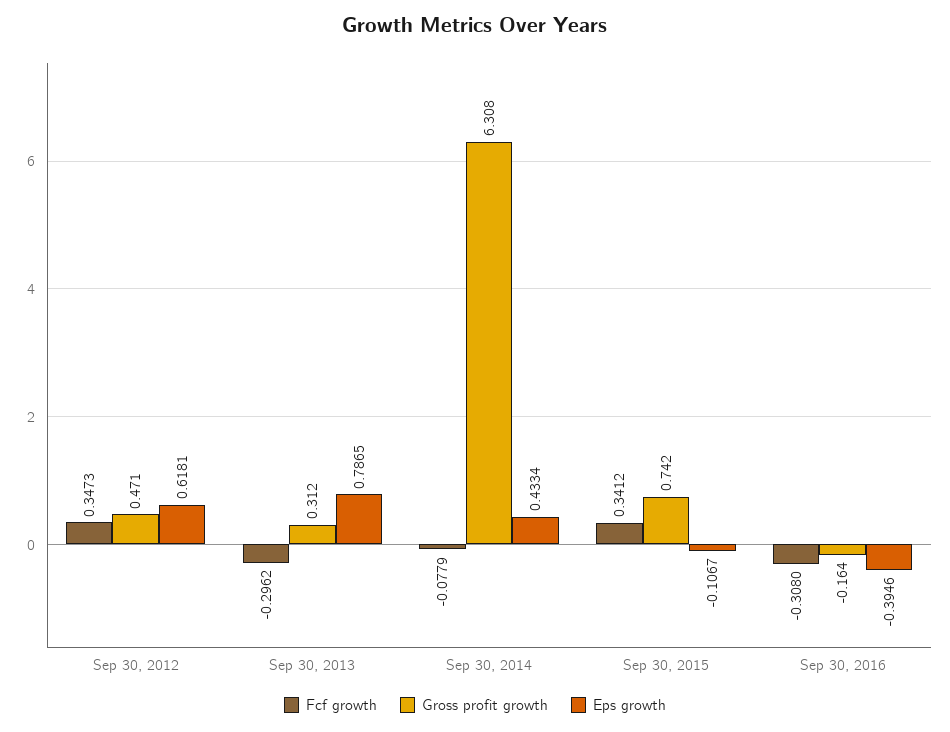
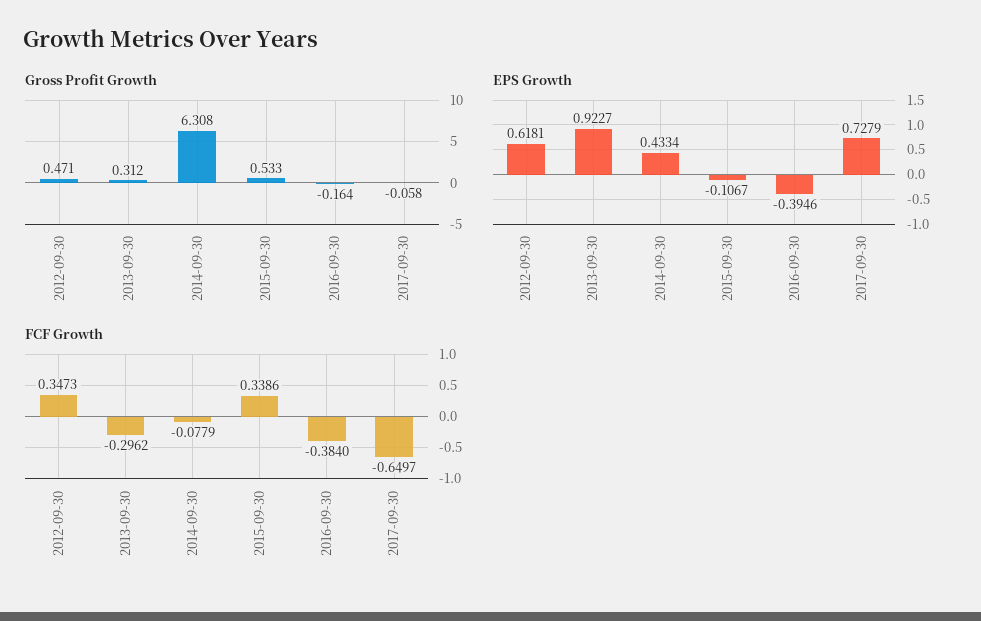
Eps growth, Sep 30, 2013: 0.7865 -> 0.9227
Fcf growth, Sep 30, 2015: 0.3412 -> 0.3386
Gross profit growth, Sep 30, 2015: 0.742 -> 0.533
Fcf growth, Sep 30, 2016: -0.308 -> -0.384
Gross profit growth, 2017-09-30: none -> -0.058
Eps growth, 2017-09-30: none -> 0.7279
Fcf growth, 2017-09-30: none -> -0.6497

